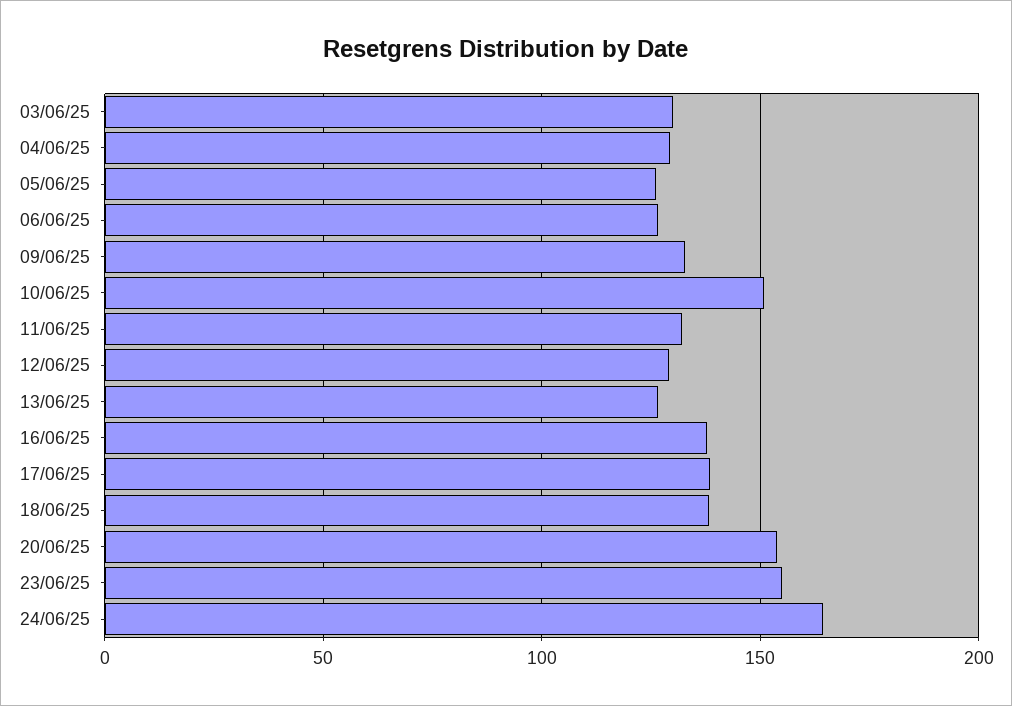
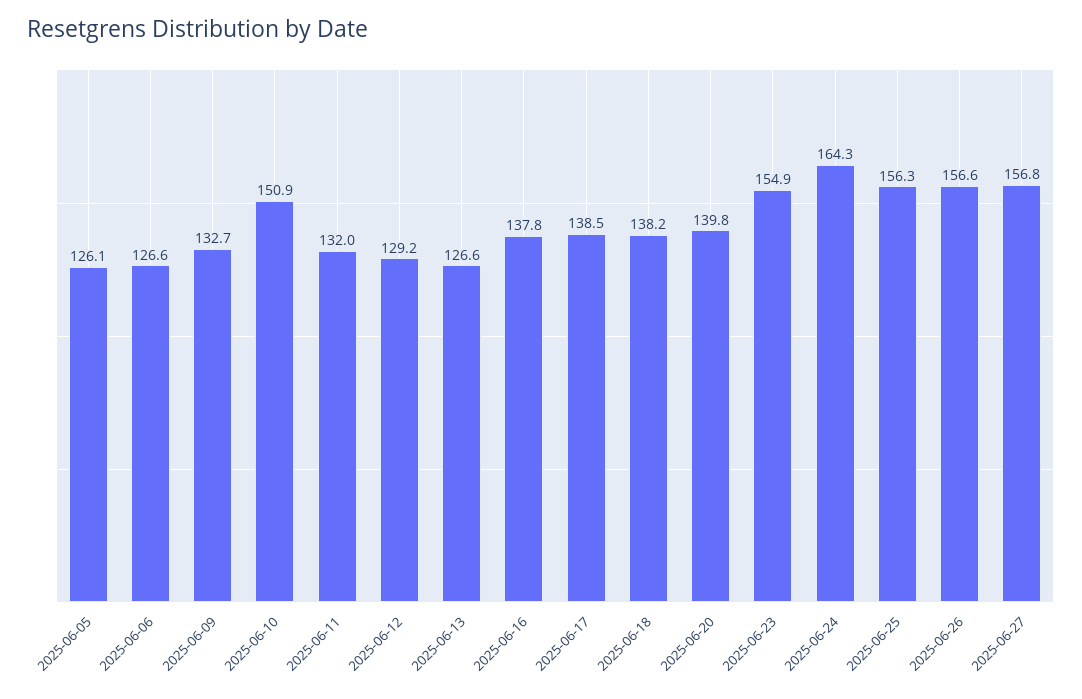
03/06/25: 130 -> none
04/06/25: 130 -> none
20/06/25: 155 -> 139.8
2025-06-25: none -> 156.3
2025-06-26: none -> 156.6
2025-06-27: none -> 156.8

